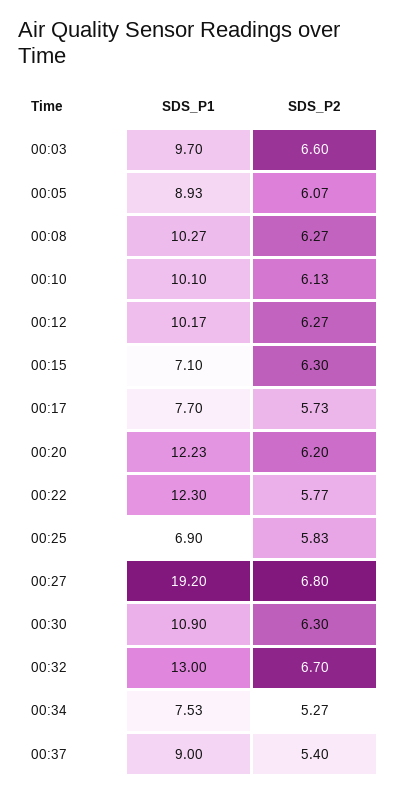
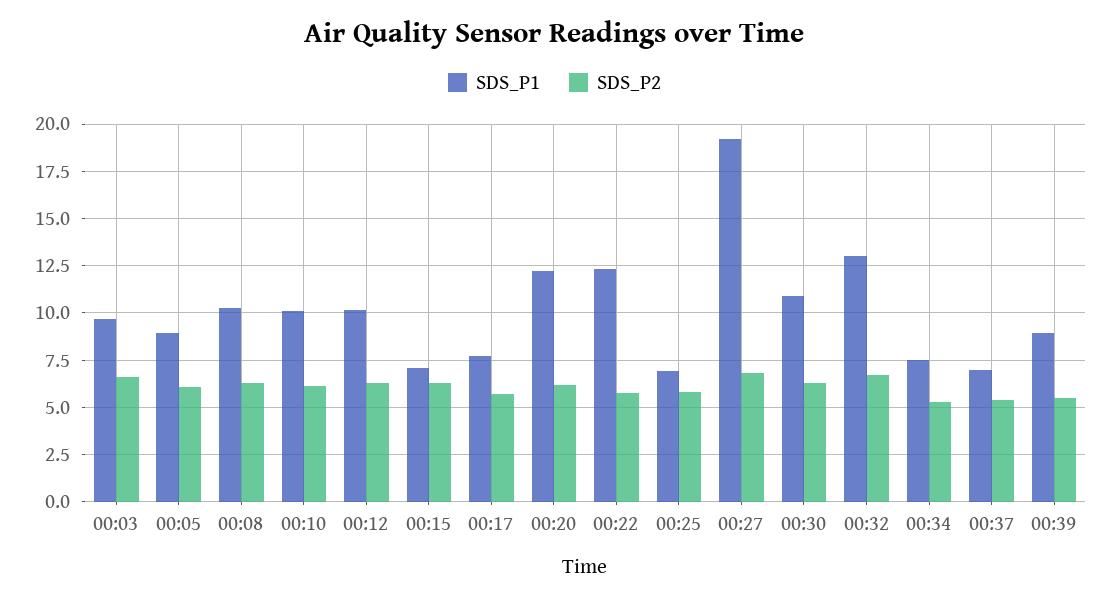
SDS_P1, 00:37: 9 -> 7
SDS_P1, 00:39: none -> 9
SDS_P2, 00:39: none -> 5.5

